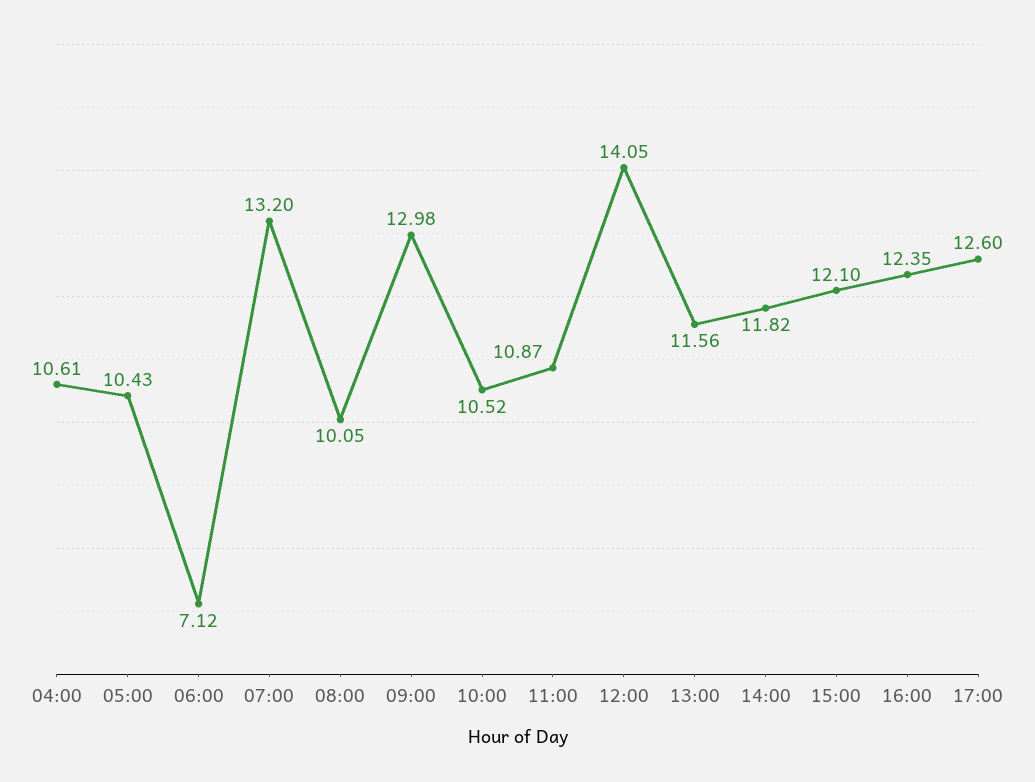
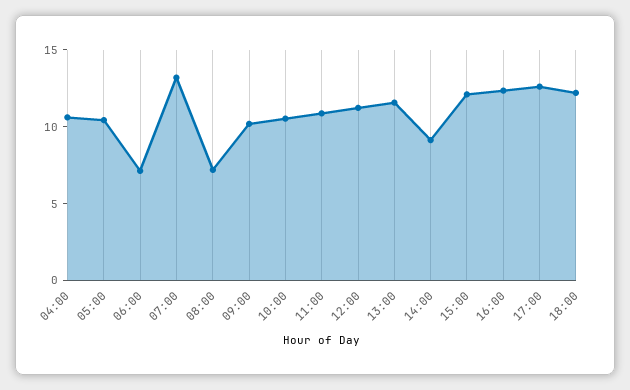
08:00: 10.05 -> 7
09:00: 12.98 -> 10
12:00: 14.05 -> 11
14:00: 11.82 -> 9
18:00: none -> 12

